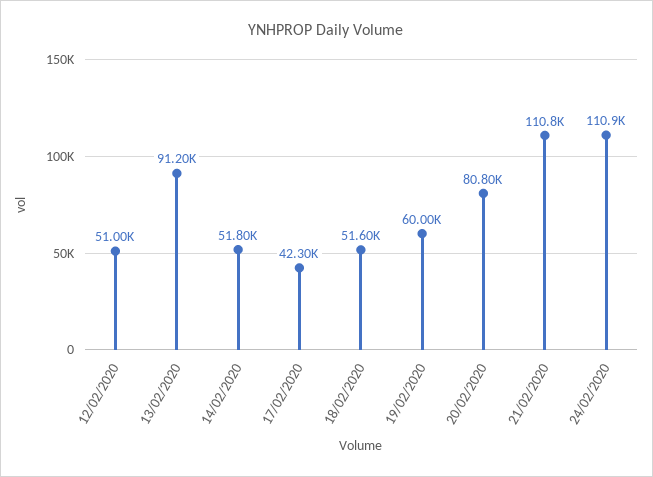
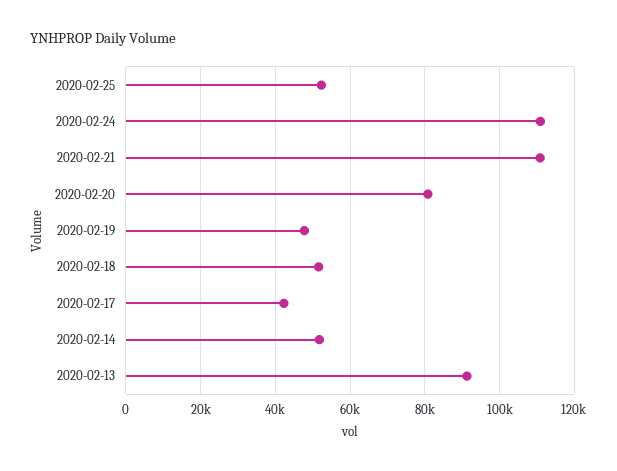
12/02/2020: 51000 -> none
19/02/2020: 60000 -> 48000
2020-02-25: none -> 52000

